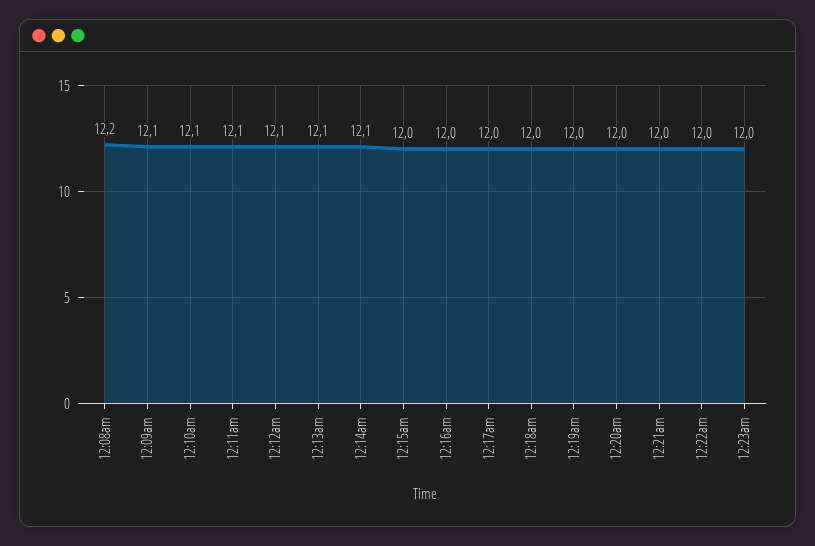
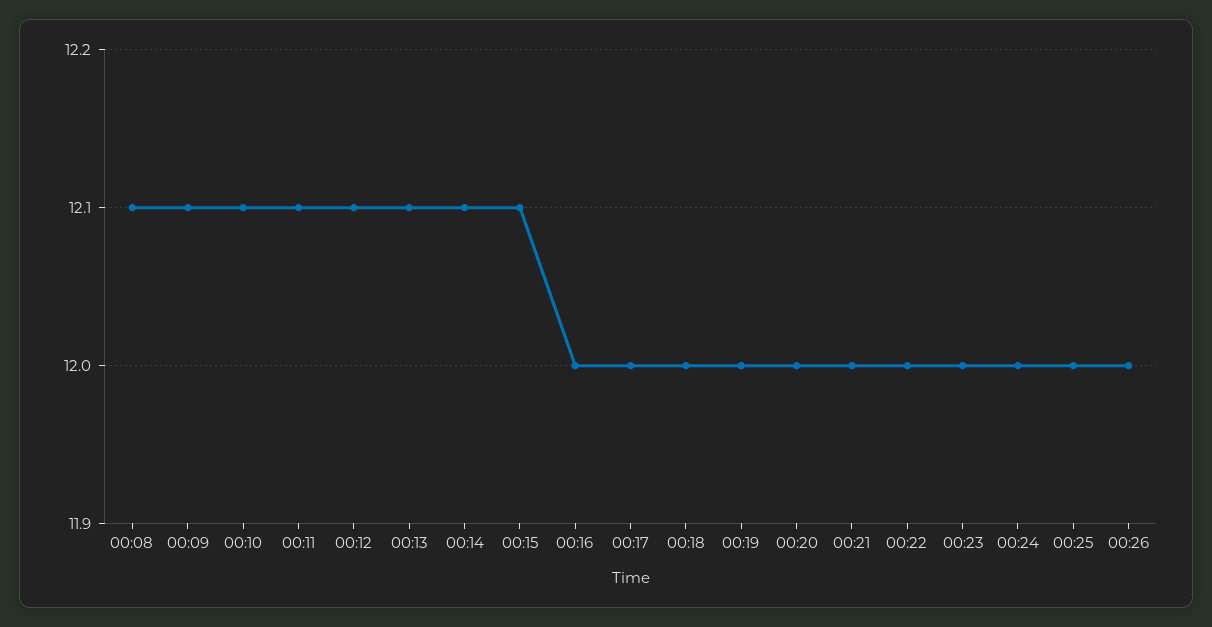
12:08am: 12.2 -> 12.1
12:15am: 12 -> 12.1
00:24: none -> 12
00:25: none -> 12
00:26: none -> 12

